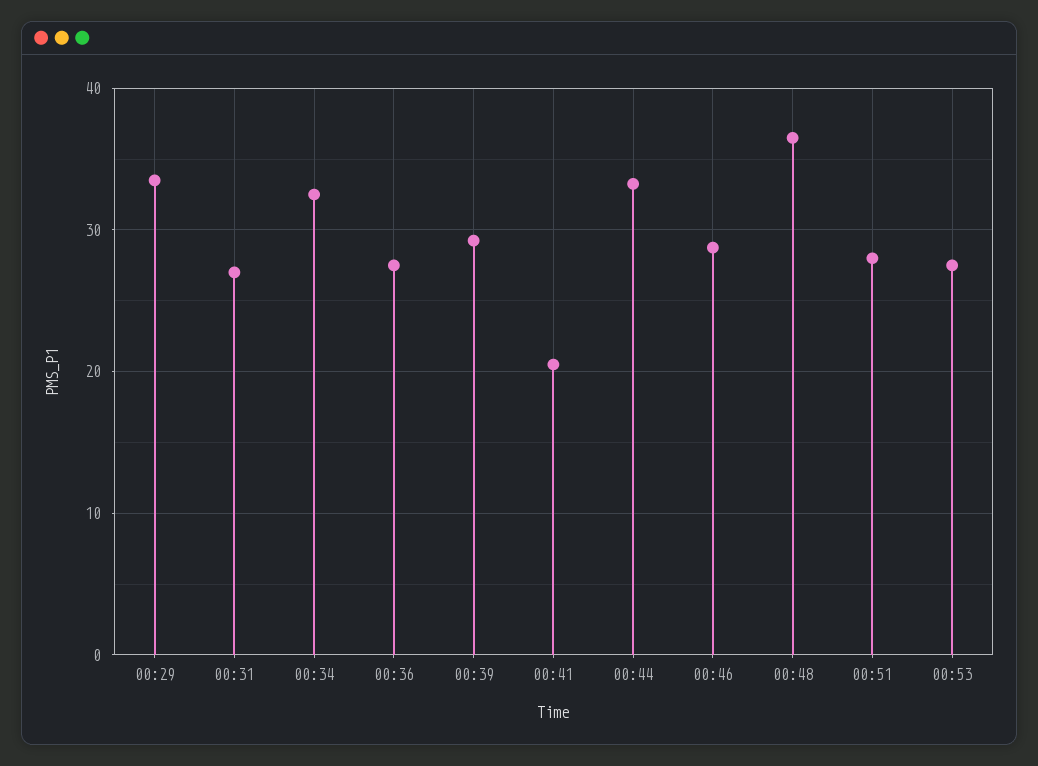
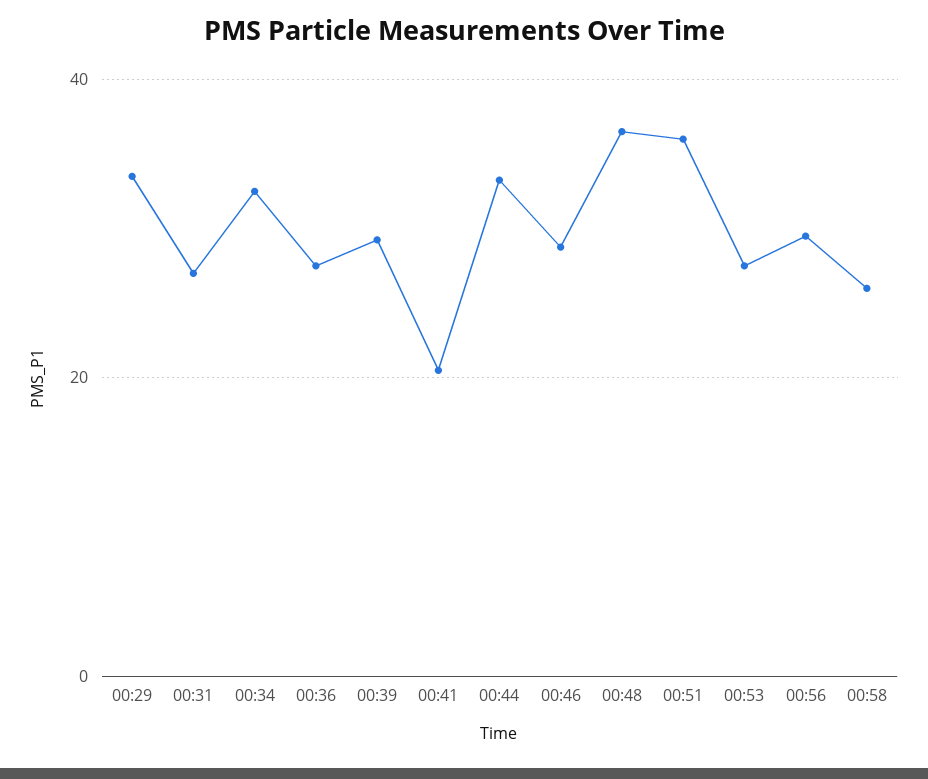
00:51: 28 -> 36
00:56: none -> 30
00:58: none -> 26

